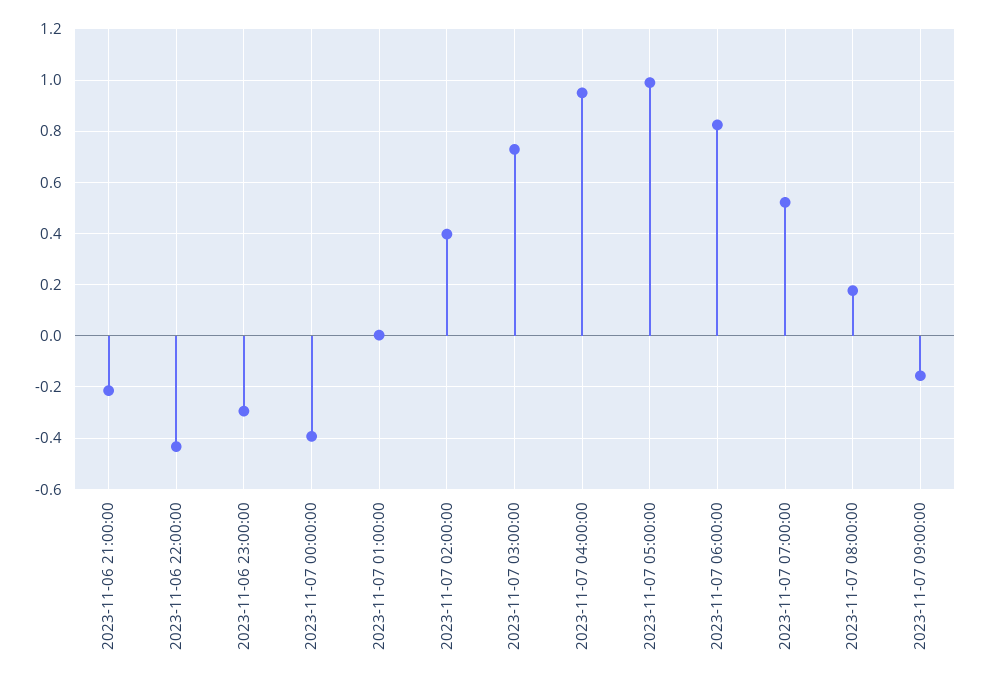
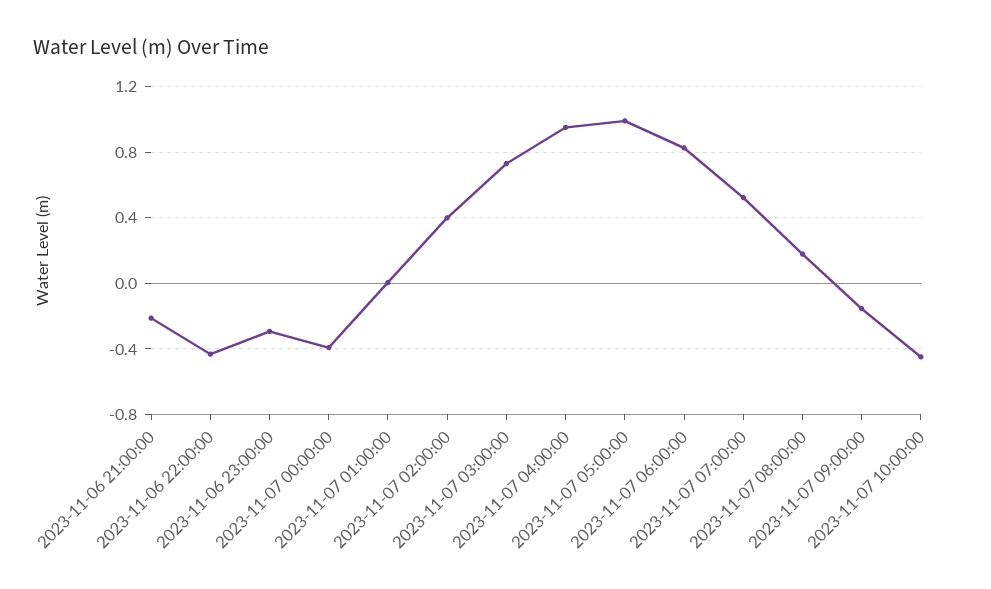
2023-11-07 10:00:00: none -> -0.45

